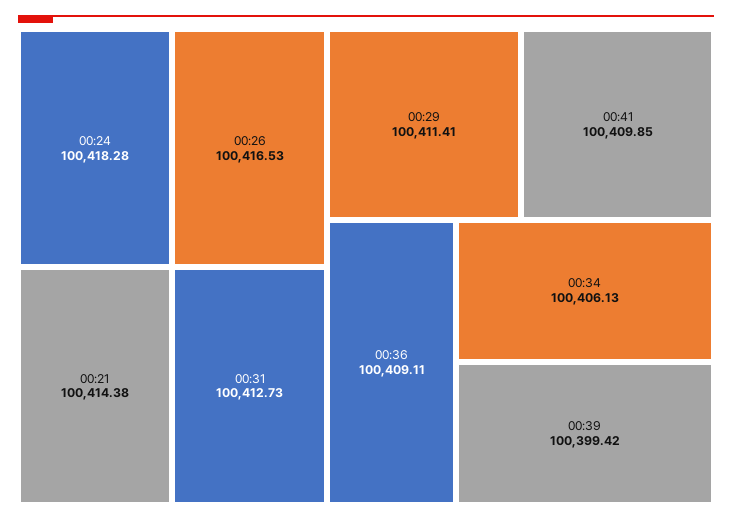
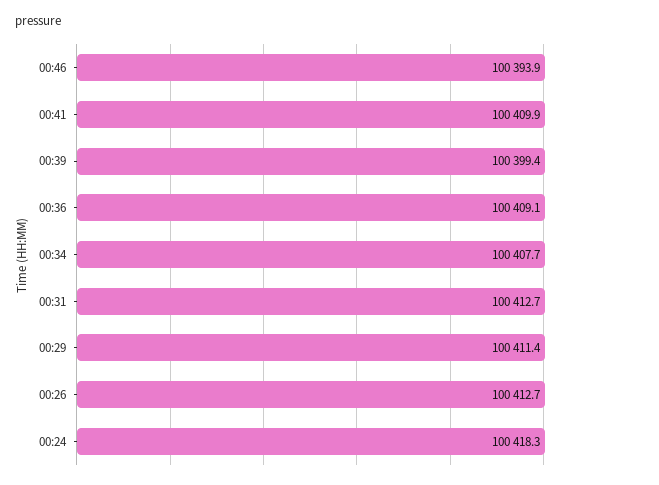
00:26: 100416.53 -> 100412.7
00:21: 100414.38 -> none
00:34: 100406.13 -> 100407.7
00:46: none -> 100393.9

